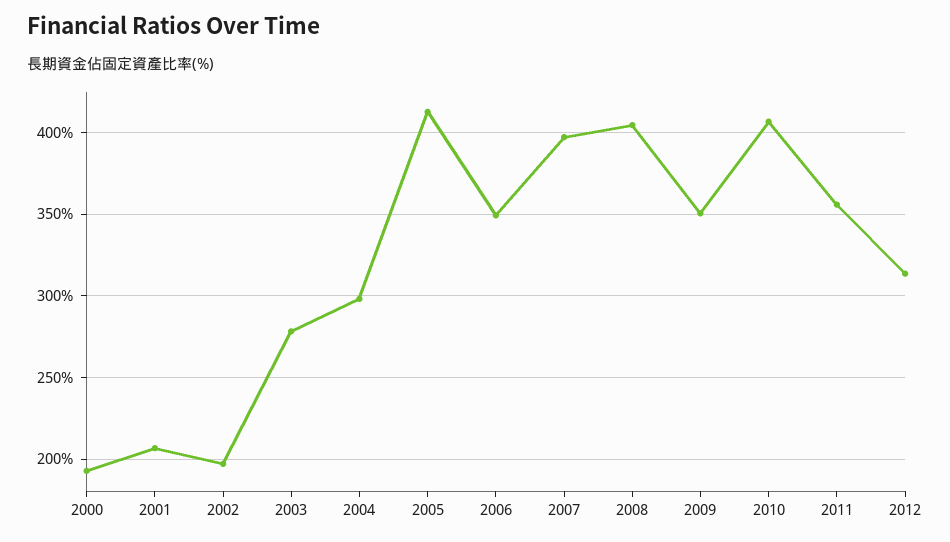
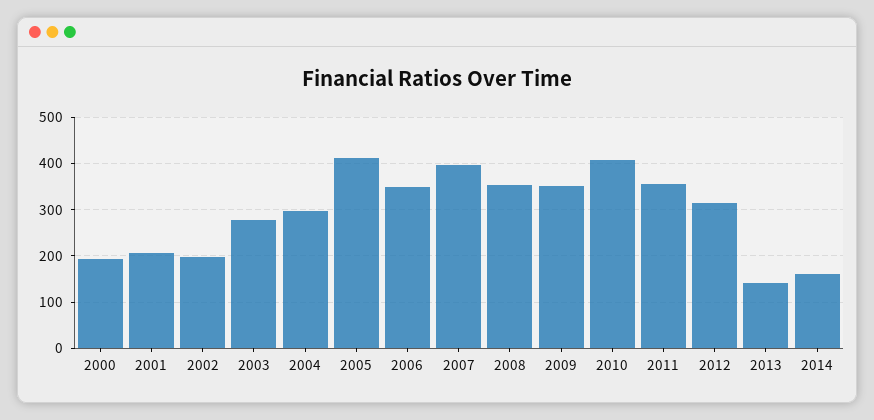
2008: 405 -> 360
2013: none -> 140
2014: none -> 160

